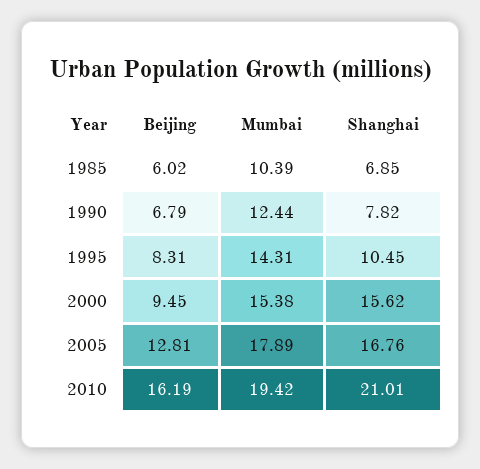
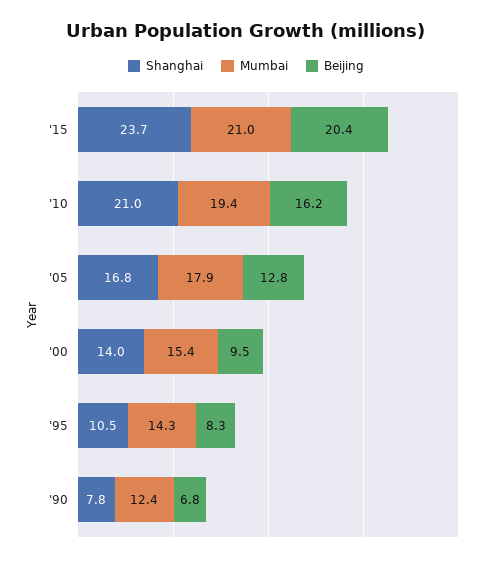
Beijing, 1985: 6.02 -> none
Mumbai, 1985: 10.39 -> none
Shanghai, 1985: 6.85 -> none
Shanghai, 2000: 15.62 -> 14
Shanghai, '15: none -> 23.7
Mumbai, '15: none -> 21
Beijing, '15: none -> 20.4

